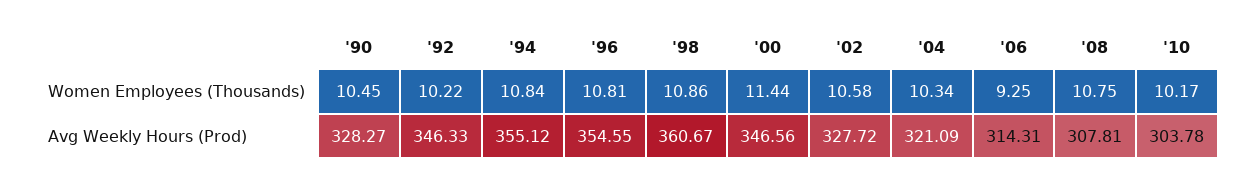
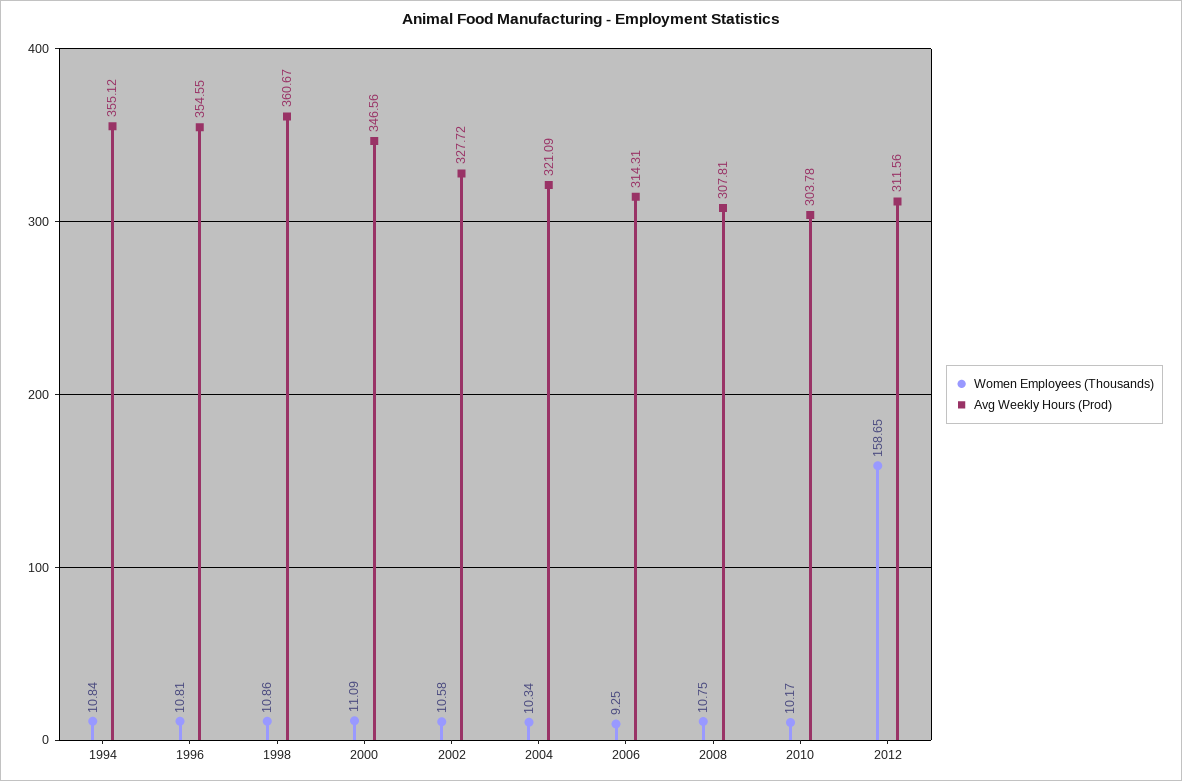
Women Employees (Thousands), '90: 10.45 -> none
Women Employees (Thousands), '92: 10.22 -> none
Women Employees (Thousands), '00: 11.44 -> 11.09
Avg Weekly Hours (Prod), '90: 328.27 -> none
Avg Weekly Hours (Prod), '92: 346.33 -> none
Women Employees (Thousands), 2012: none -> 158.65
Avg Weekly Hours (Prod), 2012: none -> 311.56

